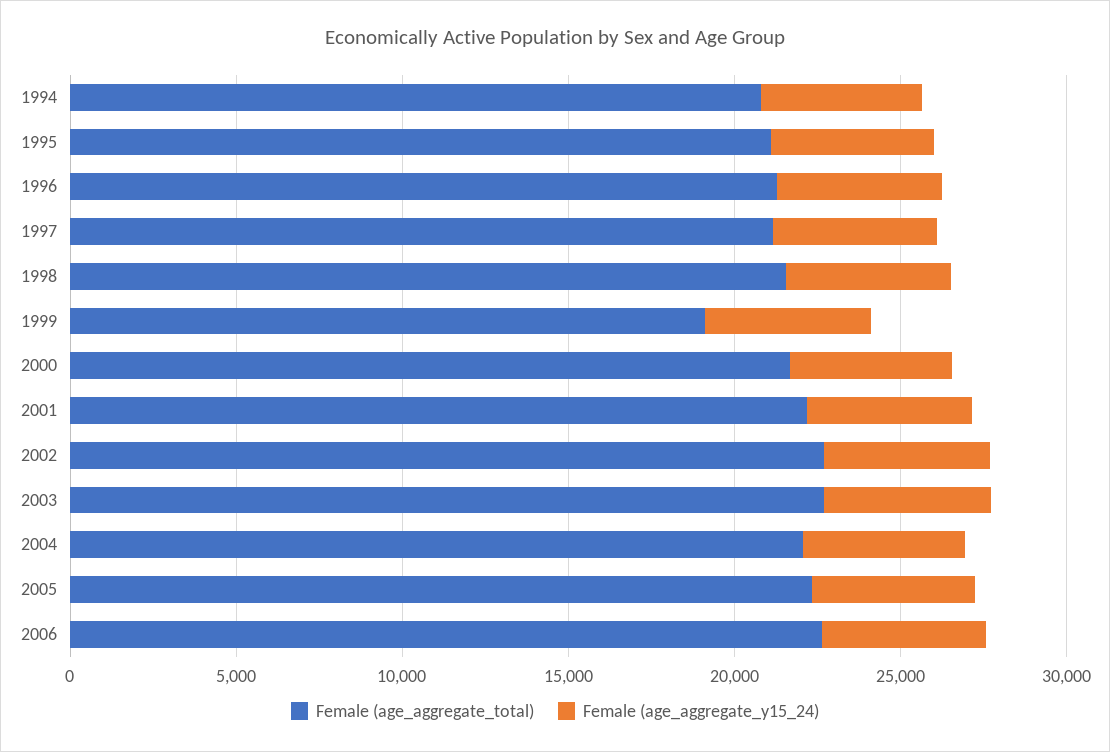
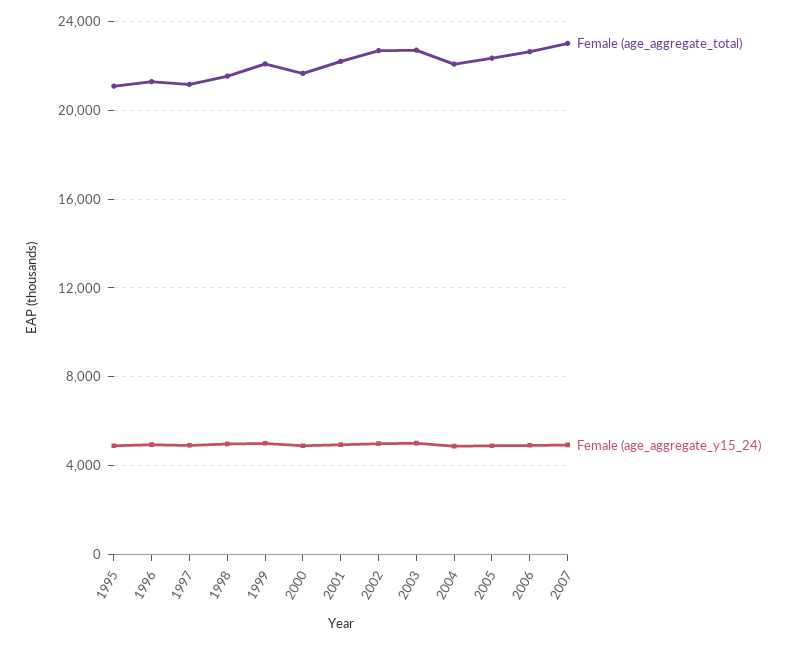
Female (age_aggregate_total), 1994: 21000 -> none
Female (age_aggregate_y15_24), 1994: 5000 -> none
Female (age_aggregate_total), 1999: 19000 -> 22000
Female (age_aggregate_total), 2007: none -> 23000
Female (age_aggregate_y15_24), 2007: none -> 5000

